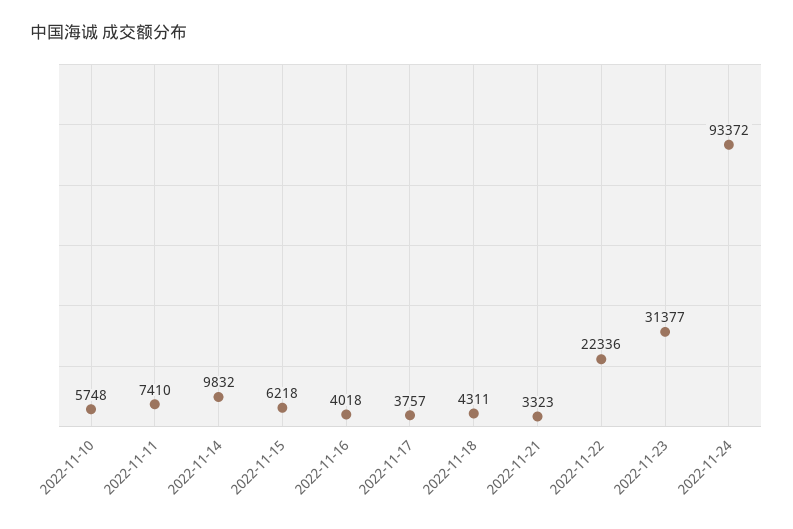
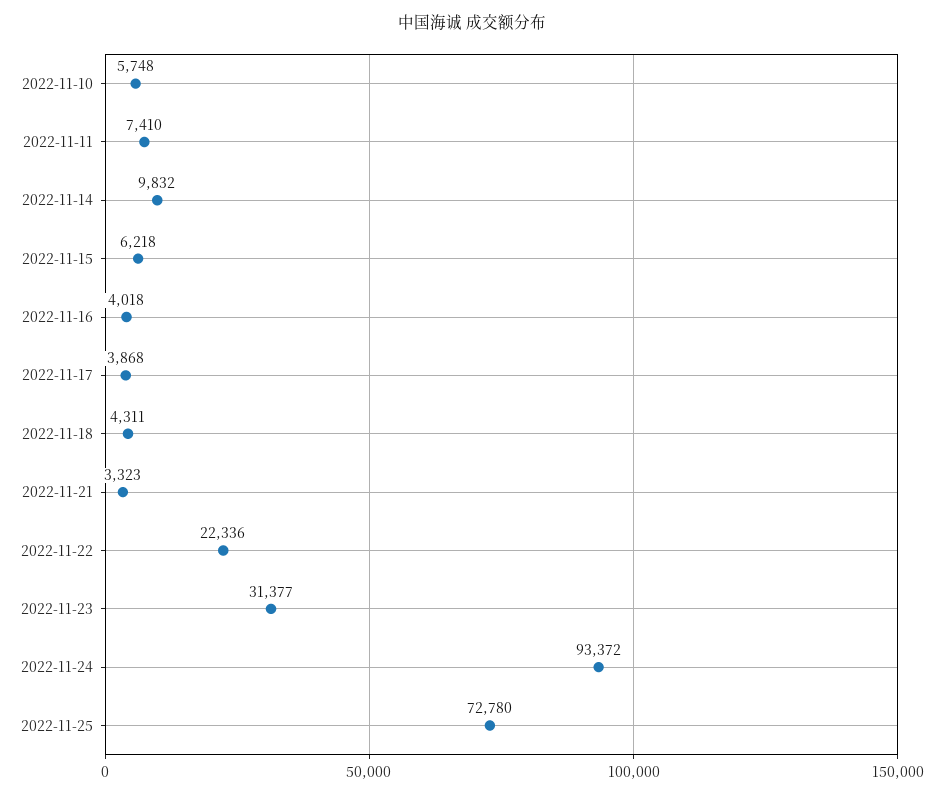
2022-11-17: 3757 -> 3868
2022-11-25: none -> 72780

